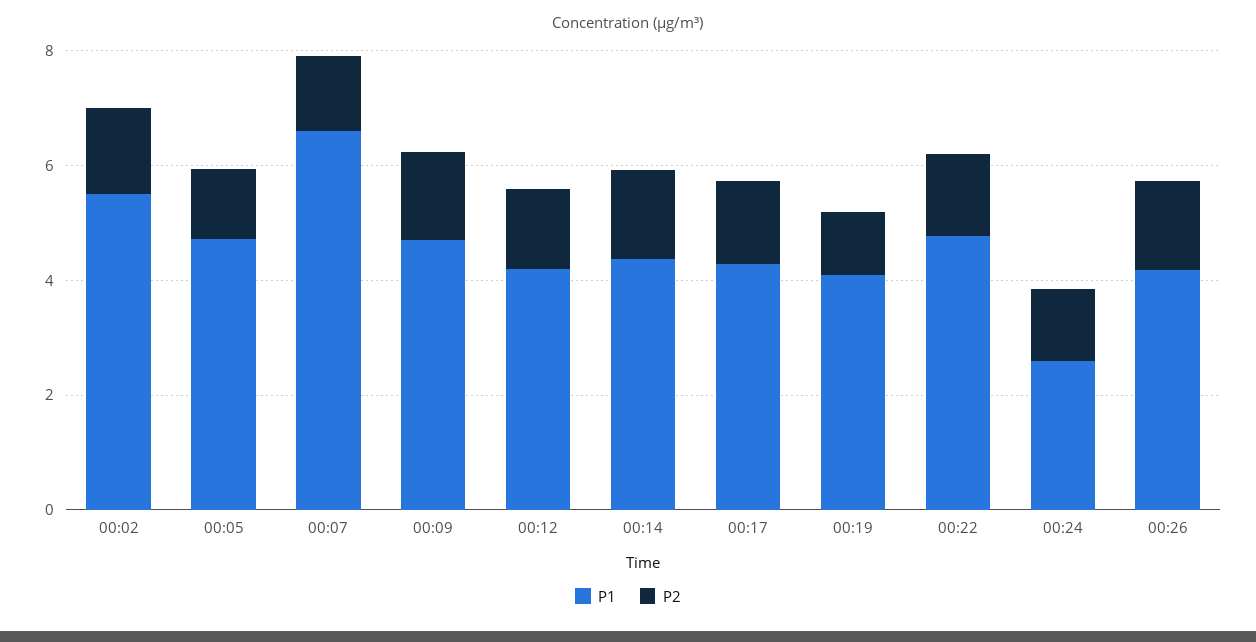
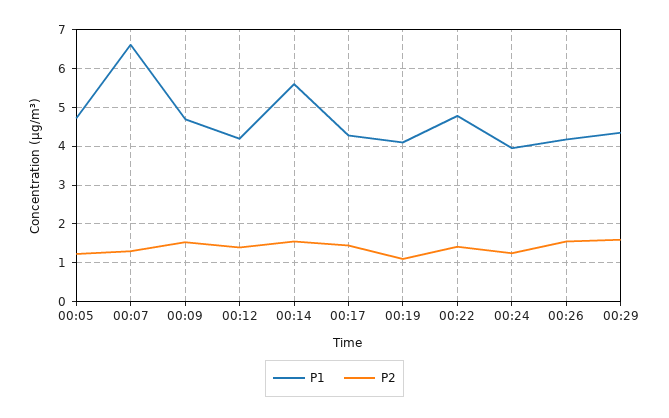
P1, 00:02: 5.5 -> none
P2, 00:02: 1.5 -> none
P1, 00:14: 4.5 -> 5.6
P1, 00:24: 2.5 -> 4
P1, 00:29: none -> 4.4
P2, 00:29: none -> 1.6

